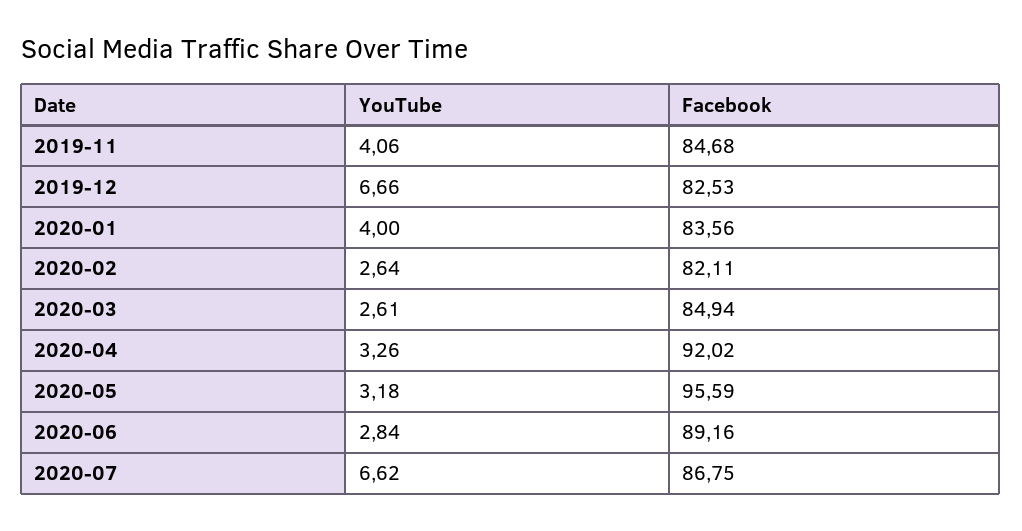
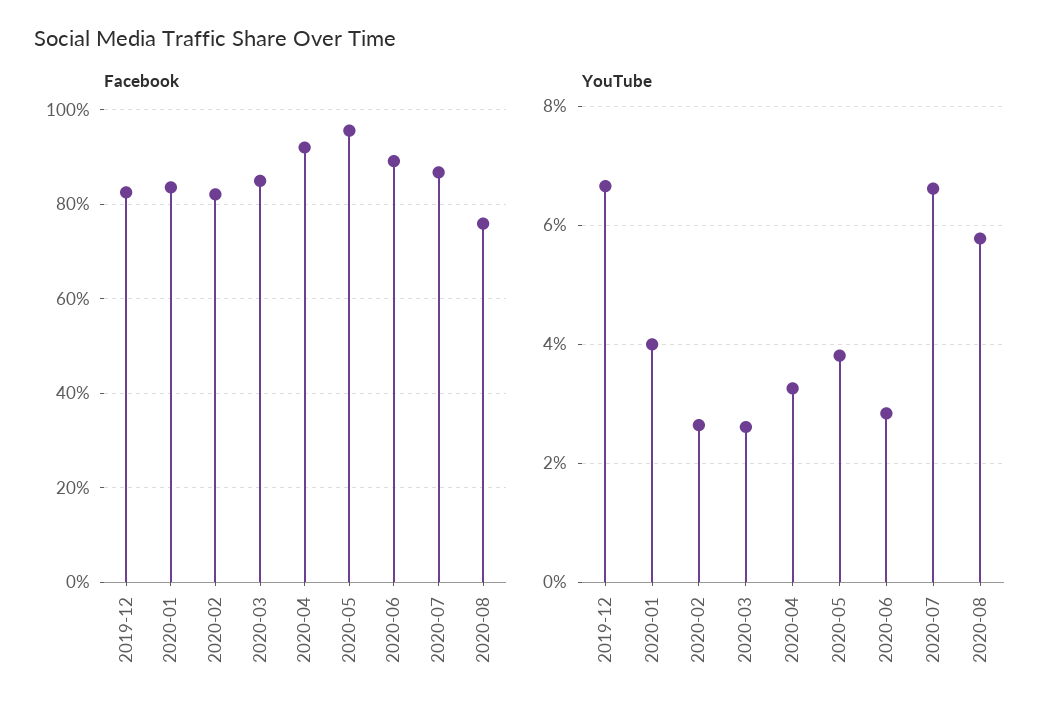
YouTube, 2019-11: 4.06 -> none
Facebook, 2019-11: 84.68 -> none
YouTube, 2020-05: 3.18 -> 3.8
Facebook, 2020-08: none -> 76
YouTube, 2020-08: none -> 5.8

